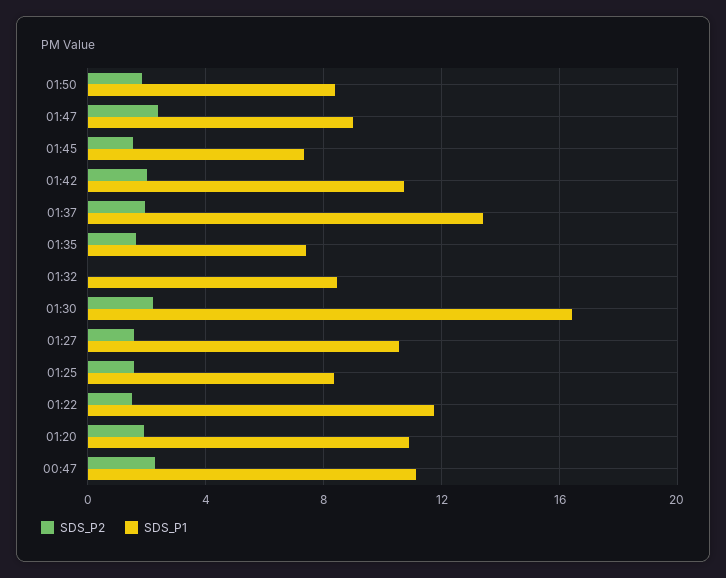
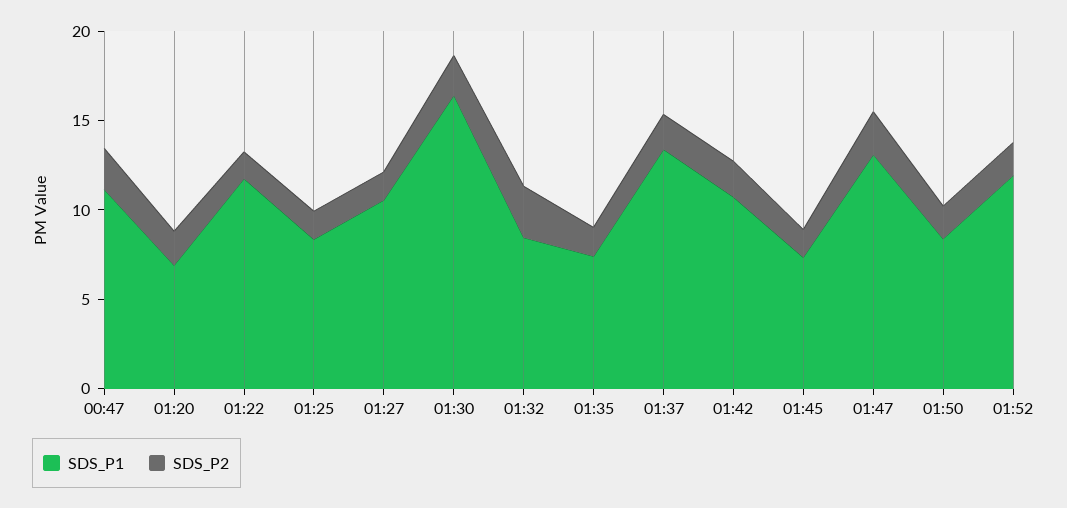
SDS_P1, 01:47: 9 -> 13
SDS_P2, 01:32: 0 -> 3
SDS_P1, 01:20: 11 -> 7
SDS_P1, 01:52: none -> 12
SDS_P2, 01:52: none -> 2

